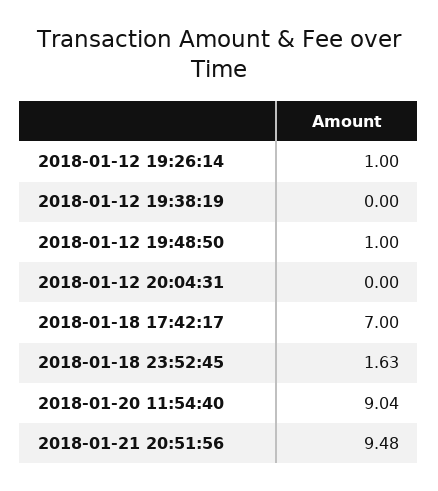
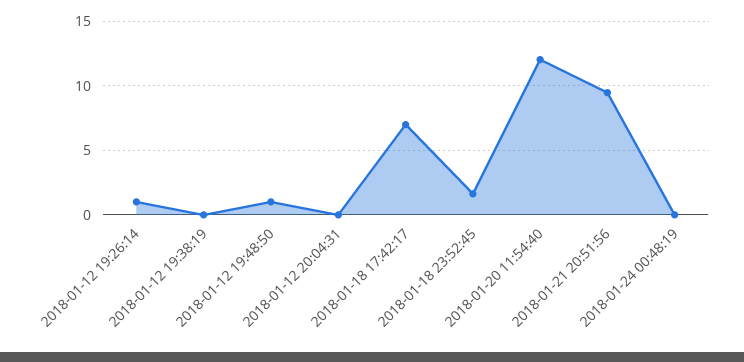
2018-01-20 11:54:40: 9.04 -> 12
2018-01-24 00:48:19: none -> 0

